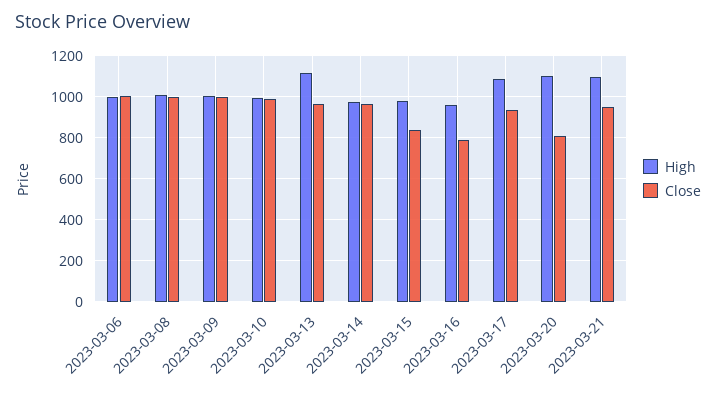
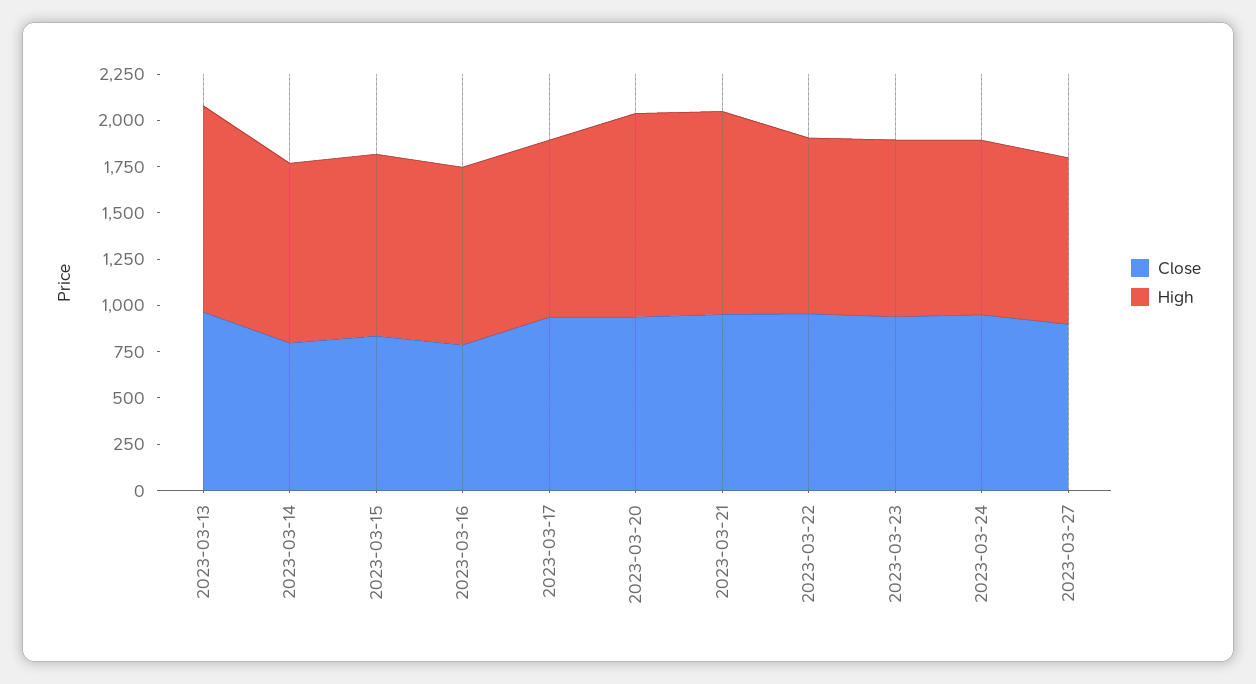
High, 2023-03-06: 1000 -> none
Close, 2023-03-06: 1000 -> none
High, 2023-03-08: 1000 -> none
Close, 2023-03-08: 1000 -> none
High, 2023-03-09: 1000 -> none
Close, 2023-03-09: 1000 -> none
High, 2023-03-10: 1000 -> none
Close, 2023-03-10: 1000 -> none
Close, 2023-03-14: 950 -> 800
High, 2023-03-17: 1100 -> 950
Close, 2023-03-20: 800 -> 950
Close, 2023-03-22: none -> 950
High, 2023-03-22: none -> 950
Close, 2023-03-23: none -> 950
High, 2023-03-23: none -> 950
Close, 2023-03-24: none -> 950
High, 2023-03-24: none -> 950
Close, 2023-03-27: none -> 900
High, 2023-03-27: none -> 900

